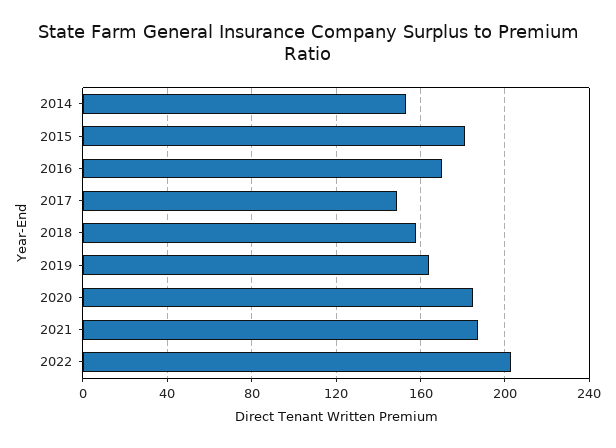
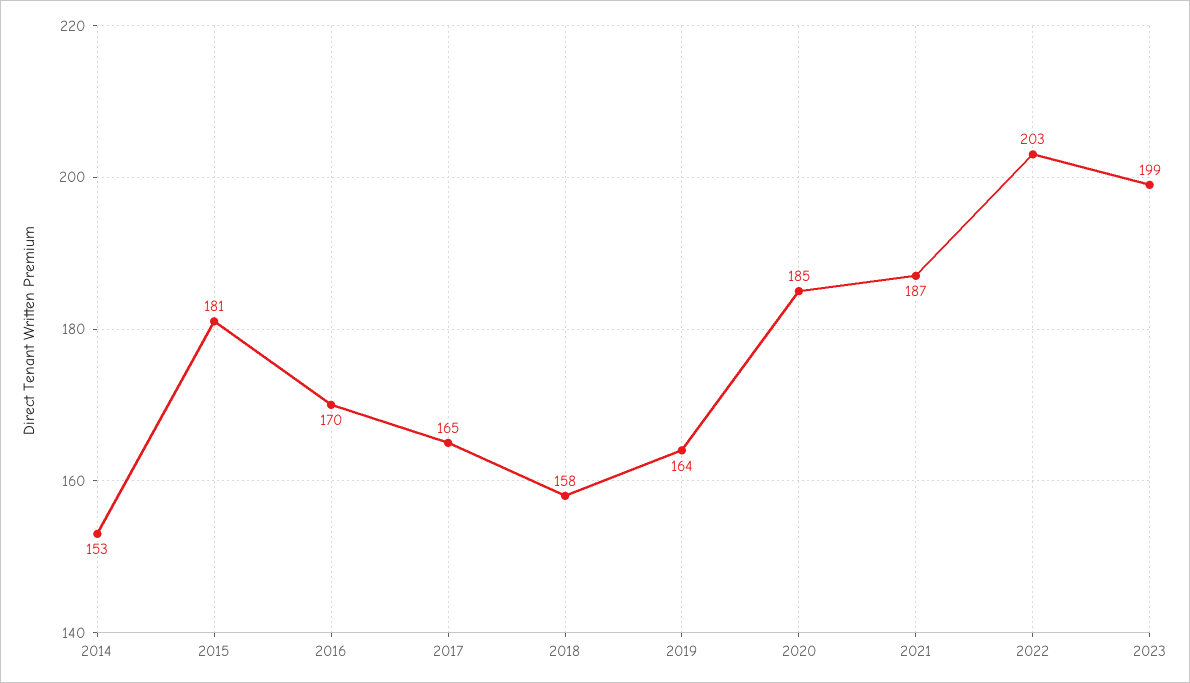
2017: 150 -> 165
2023: none -> 199

